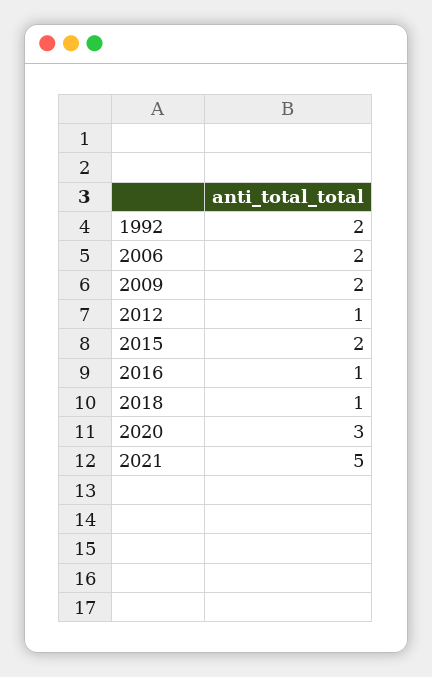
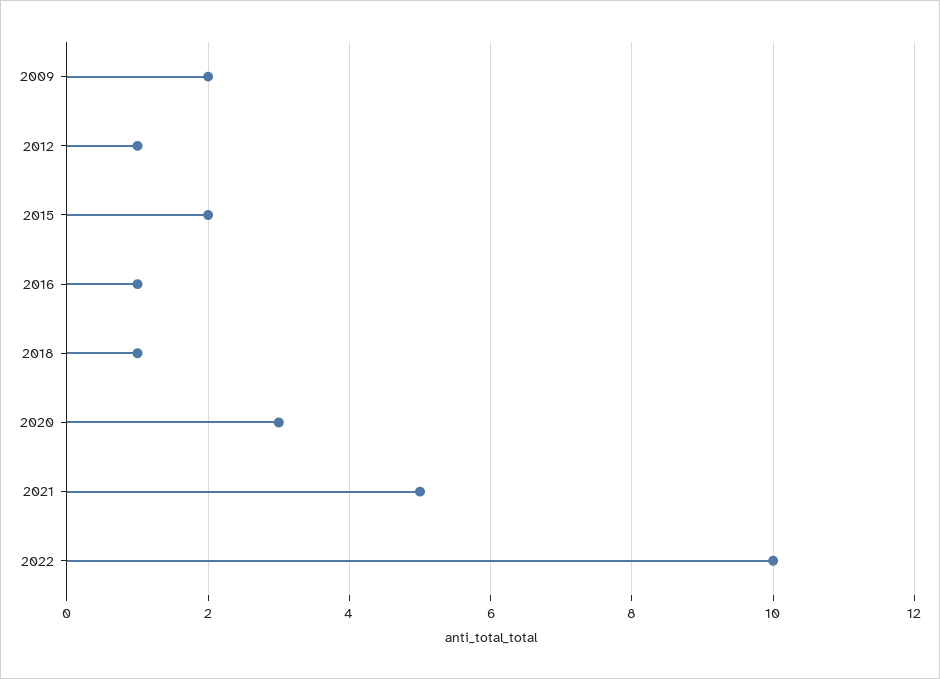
1992: 2 -> none
2006: 2 -> none
2022: none -> 10

